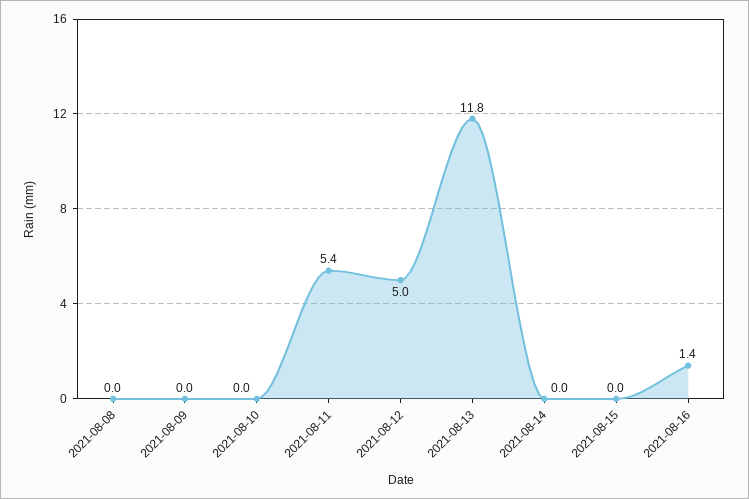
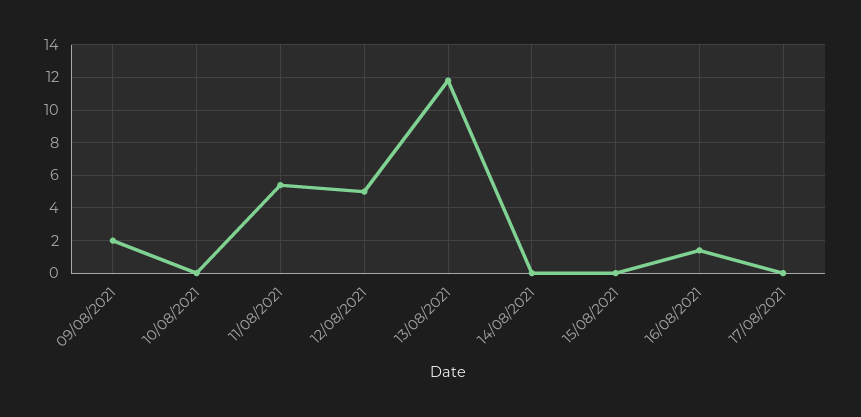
2021-08-08: 0 -> none
2021-08-09: 0 -> 2
17/08/2021: none -> 0

